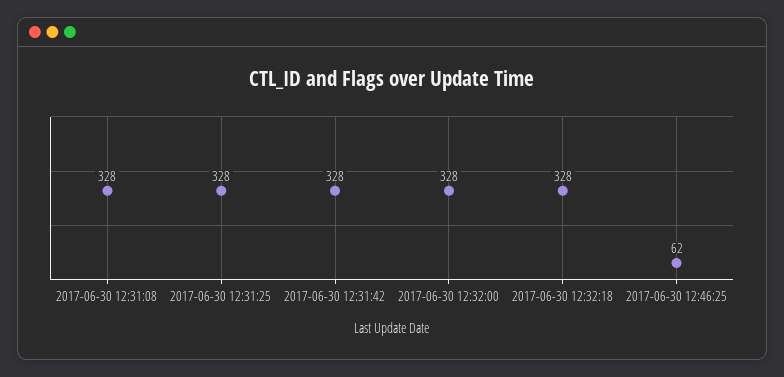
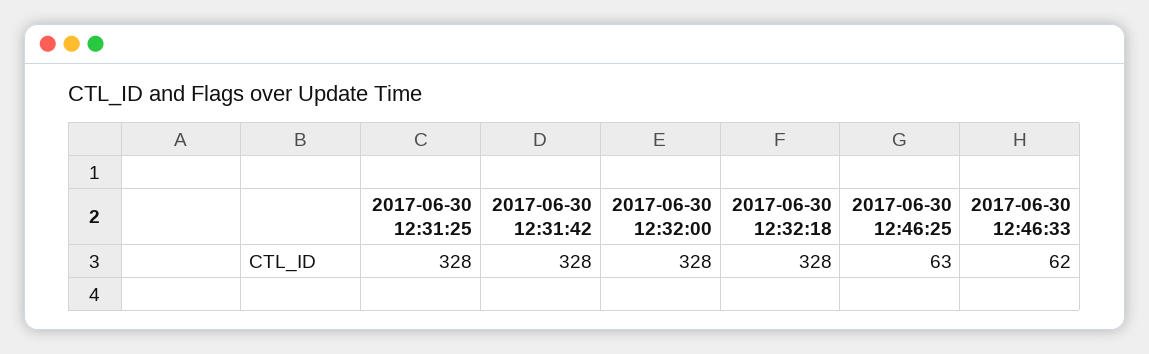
2017-06-30 12:31:08: 328 -> none
2017-06-30 12:46:25: 62 -> 63
2017-06-30 12:46:33: none -> 62

